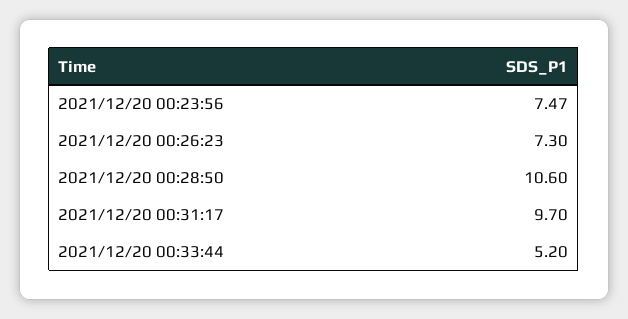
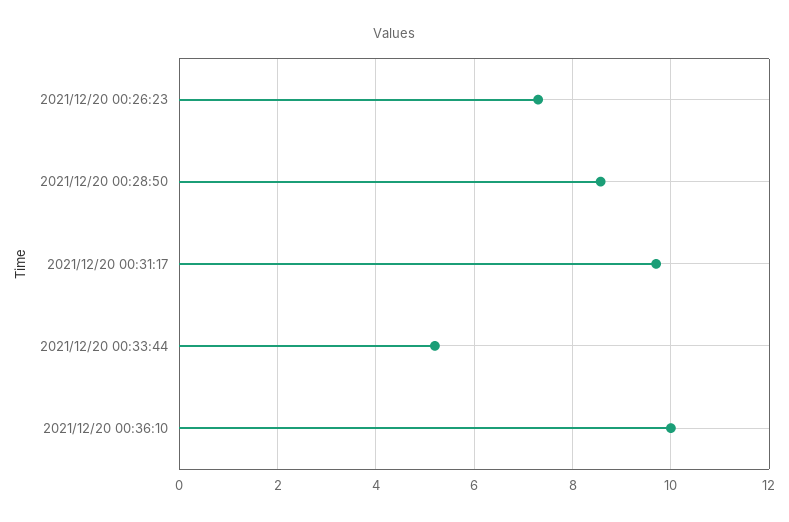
2021/12/20 00:23:56: 7.47 -> none
2021/12/20 00:28:50: 10.6 -> 8.6
2021/12/20 00:36:10: none -> 10

